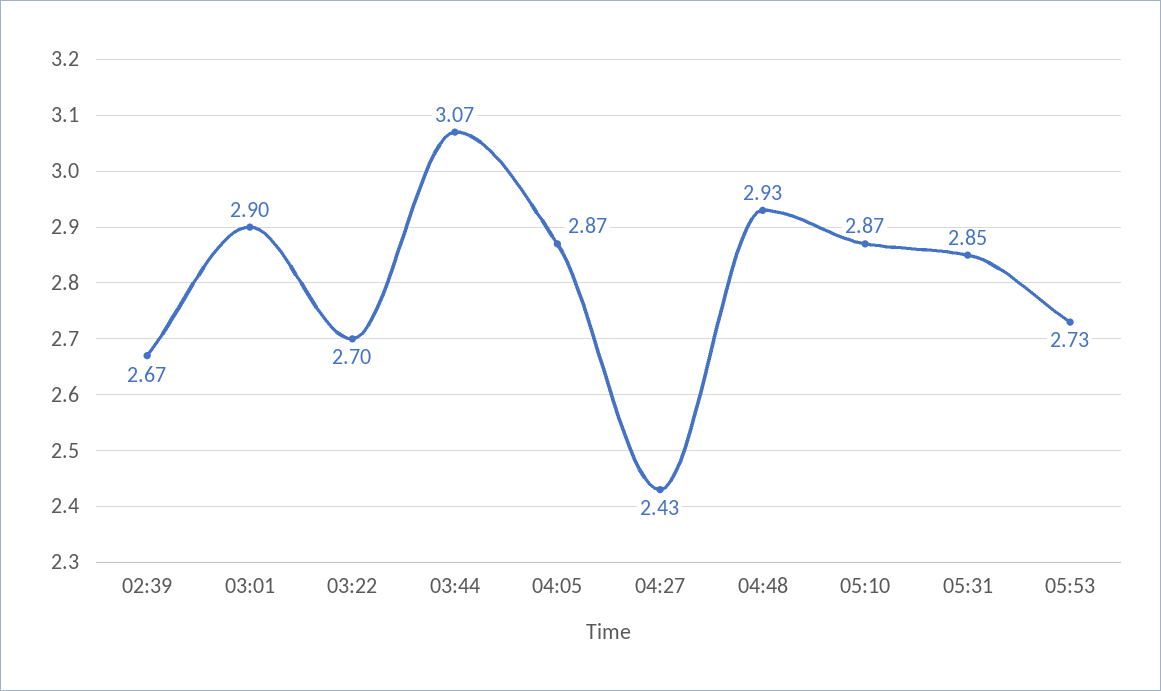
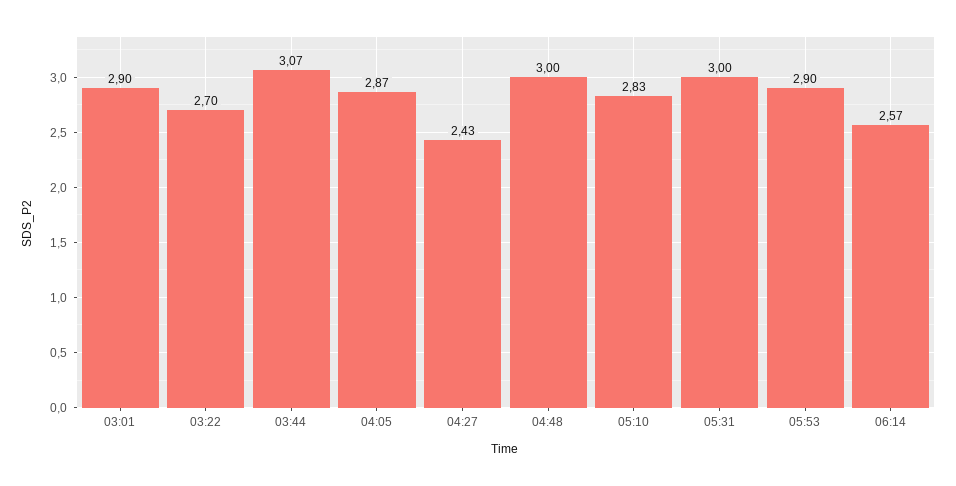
02:39: 2.67 -> none
04:48: 2.93 -> 3
05:10: 2.87 -> 2.83
05:31: 2.85 -> 3
05:53: 2.73 -> 2.9
06:14: none -> 2.57

